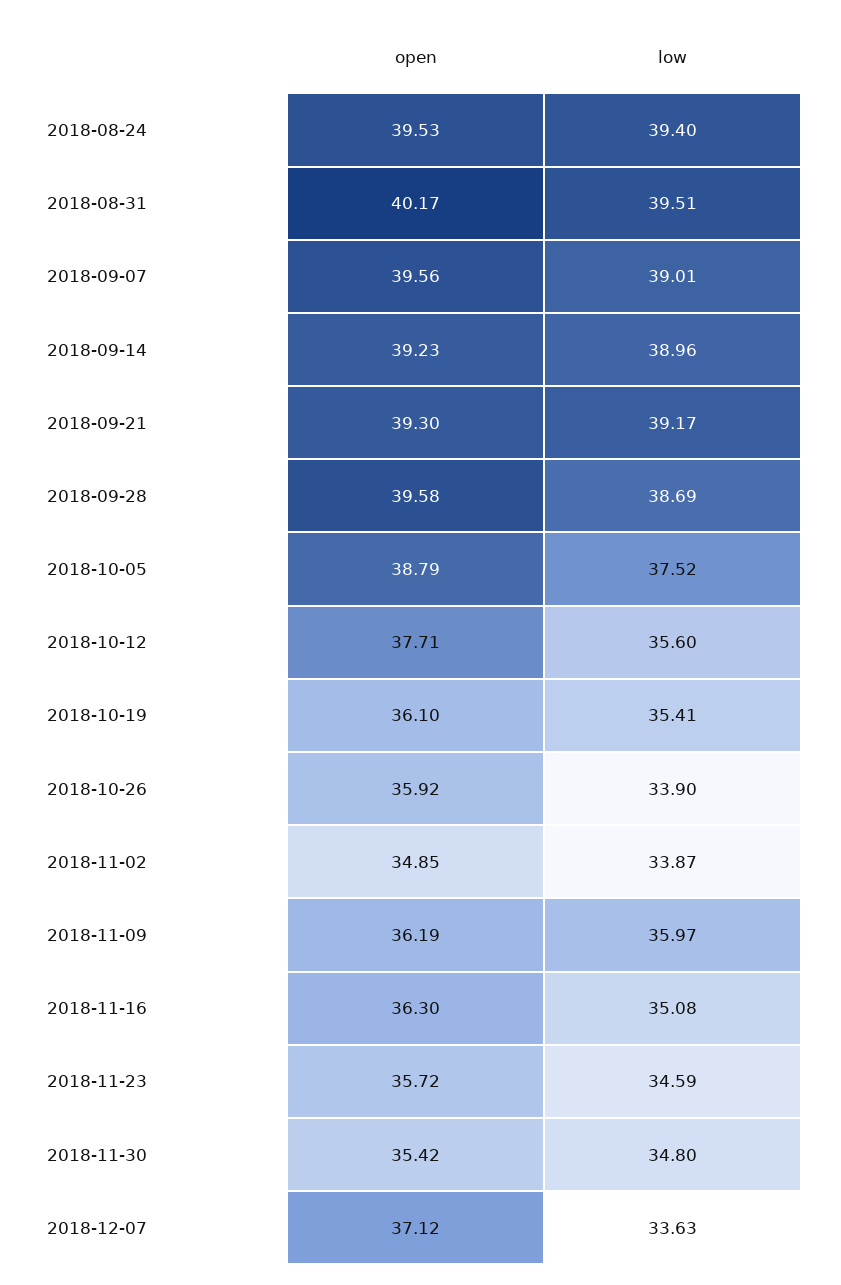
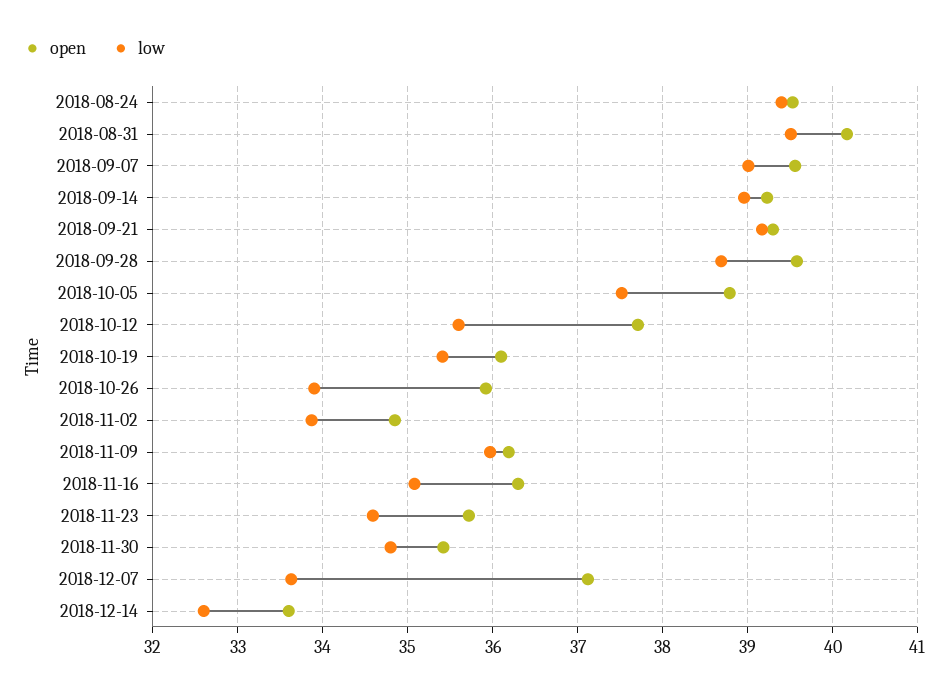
open, 2018-12-14: none -> 33.6
low, 2018-12-14: none -> 32.6

